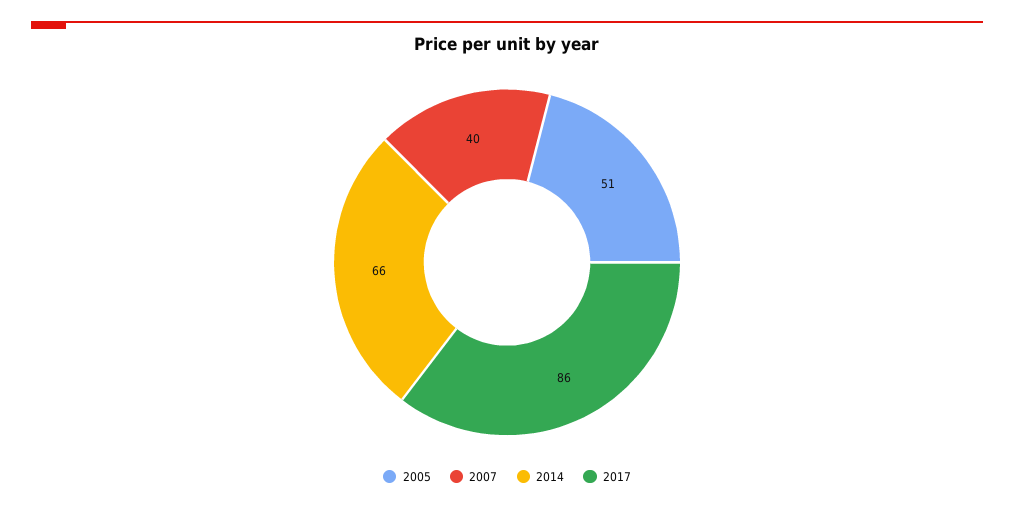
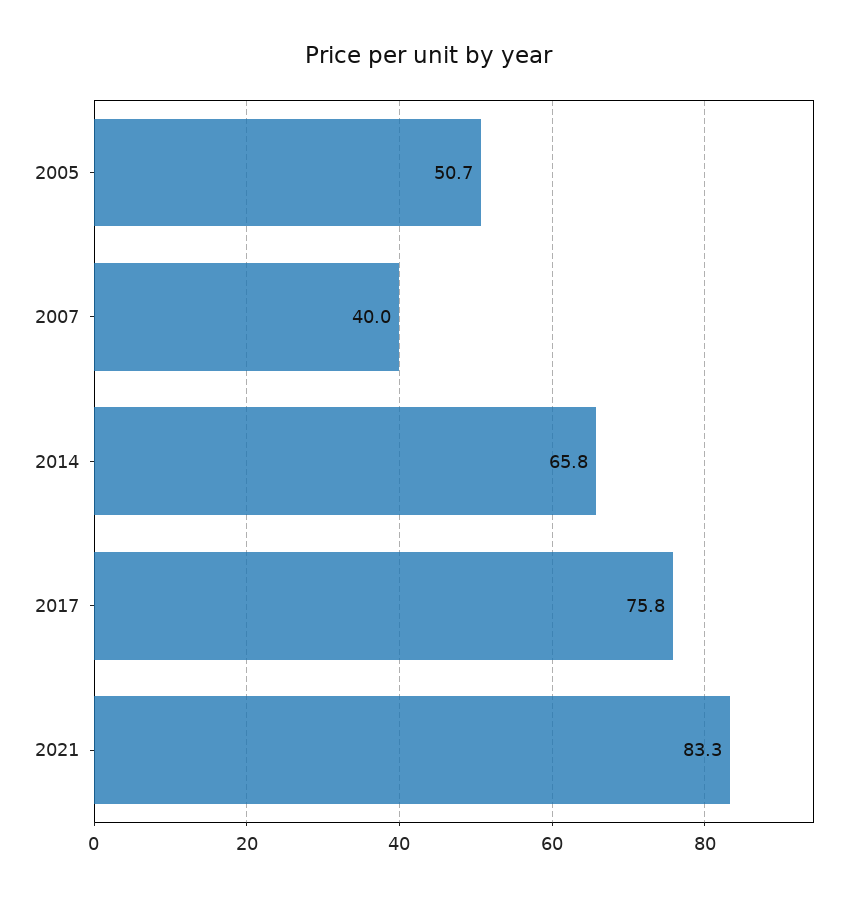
2017: 86 -> 75.8
2021: none -> 83.3

